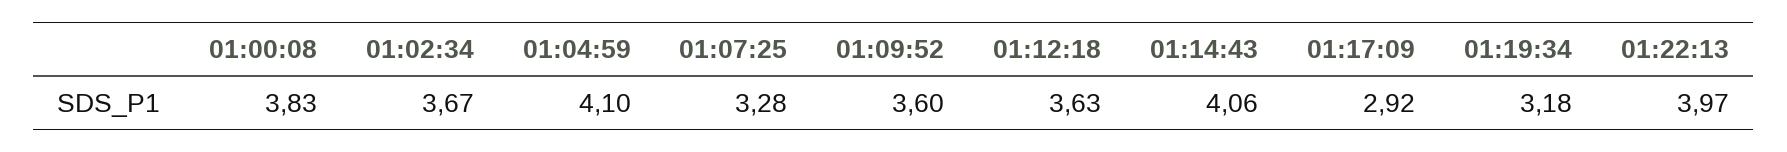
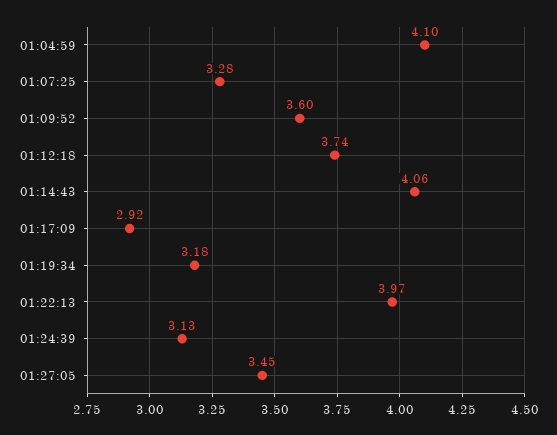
01:00:08: 3.83 -> none
01:02:34: 3.67 -> none
01:12:18: 3.63 -> 3.74
01:24:39: none -> 3.13
01:27:05: none -> 3.45

